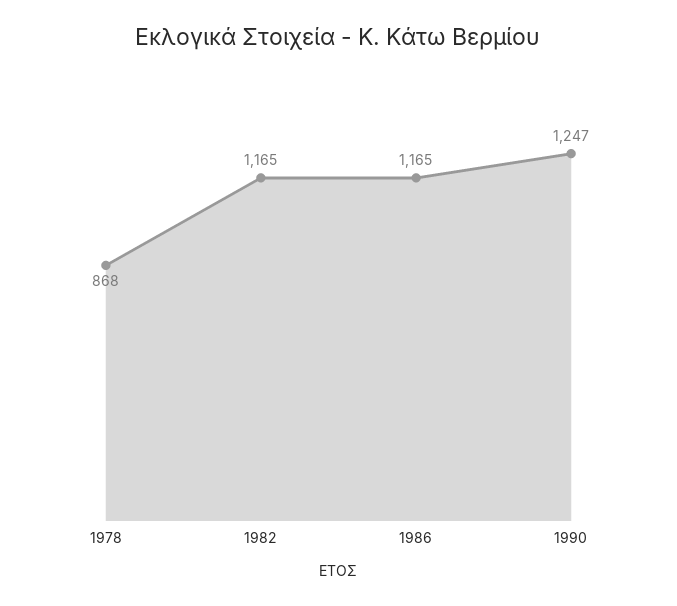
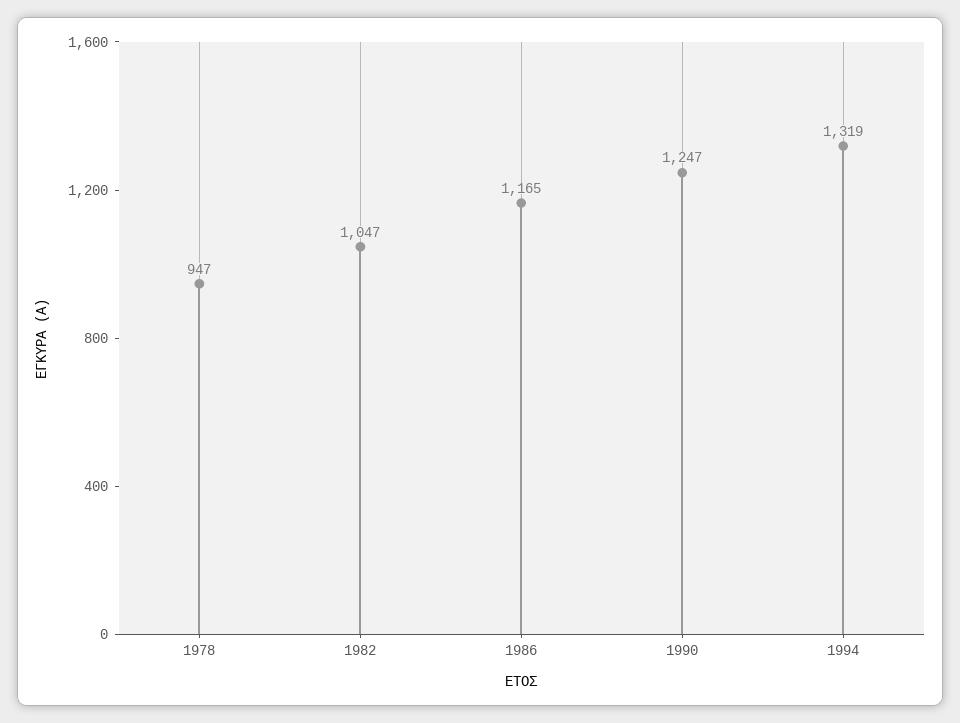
1978: 868 -> 947
1982: 1165 -> 1047
1994: none -> 1319

